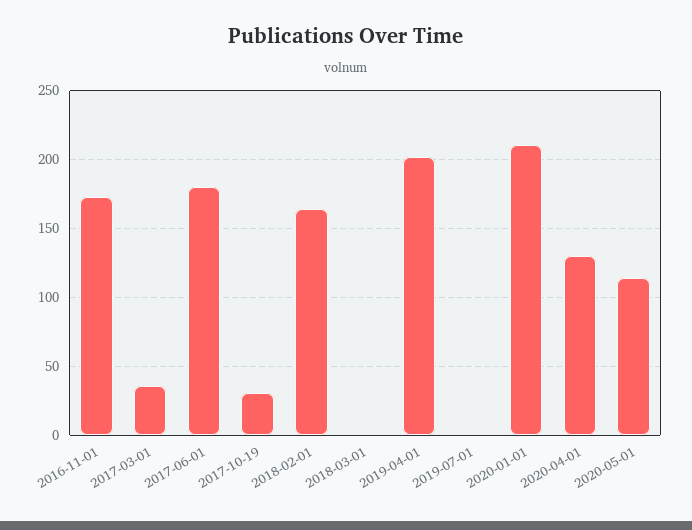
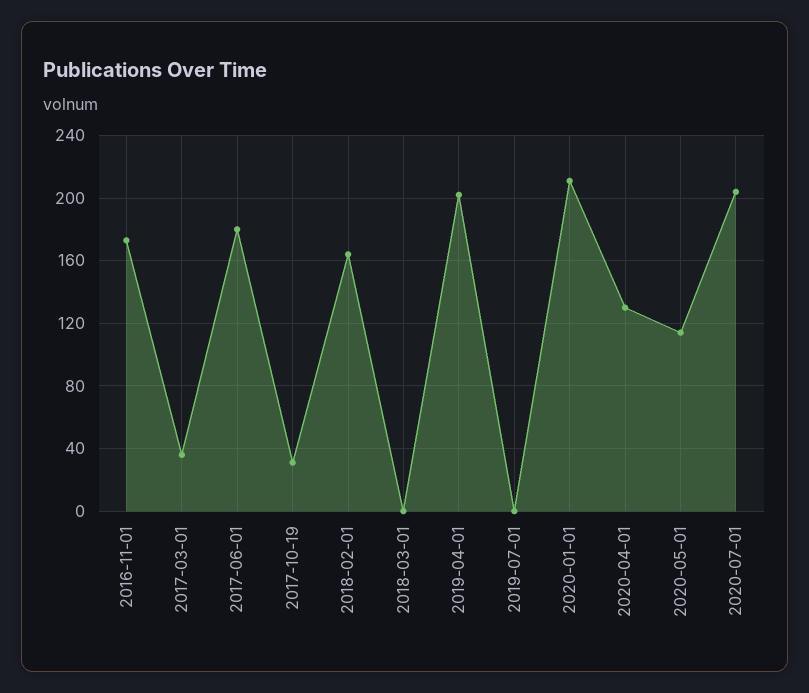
2020-07-01: none -> 205

